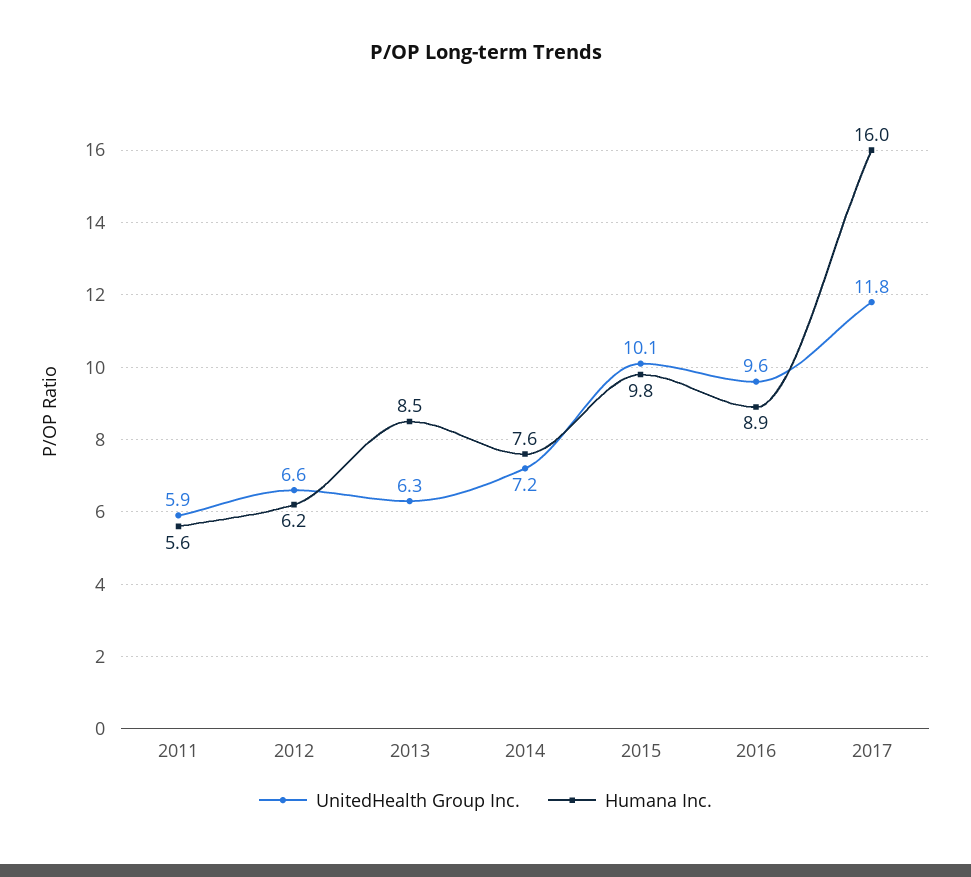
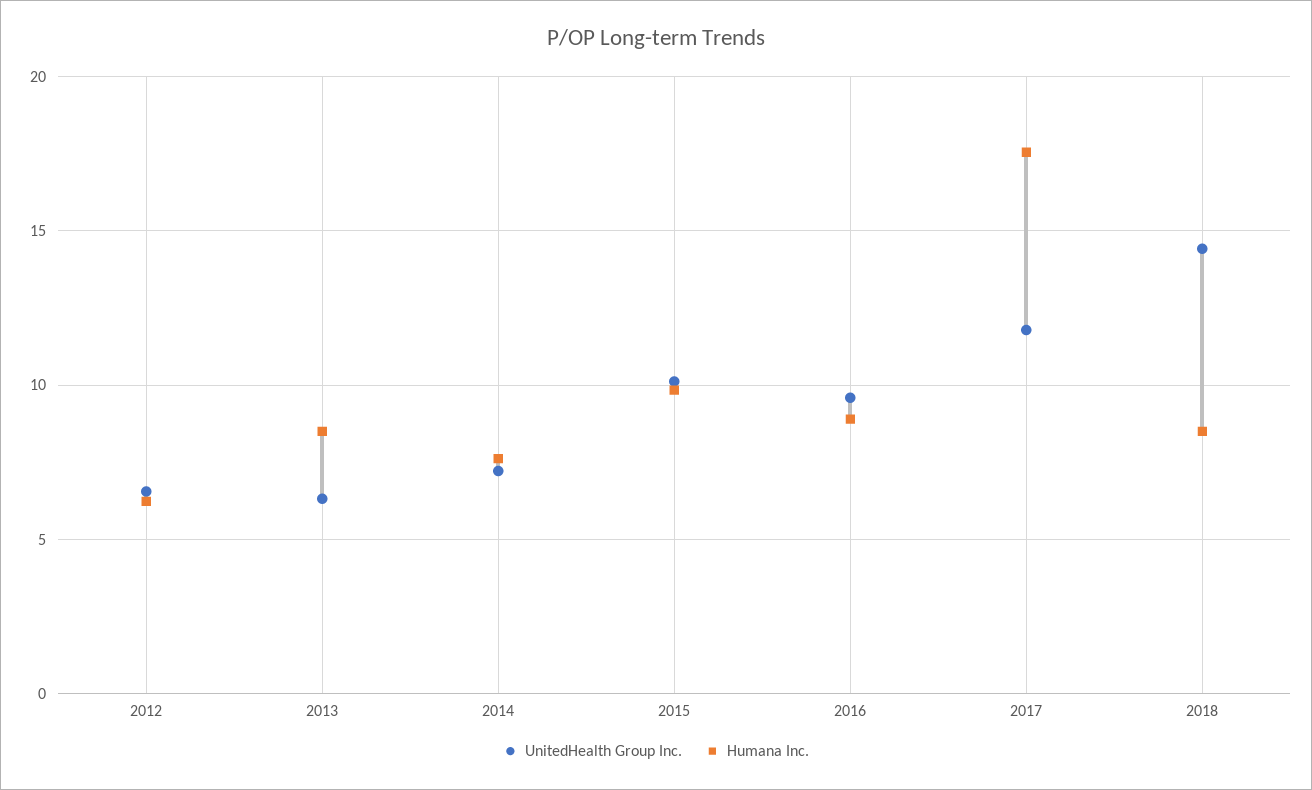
UnitedHealth Group Inc., 2011: 5.9 -> none
Humana Inc., 2011: 5.6 -> none
Humana Inc., 2017: 16 -> 17.5
UnitedHealth Group Inc., 2018: none -> 14.5
Humana Inc., 2018: none -> 8.5

